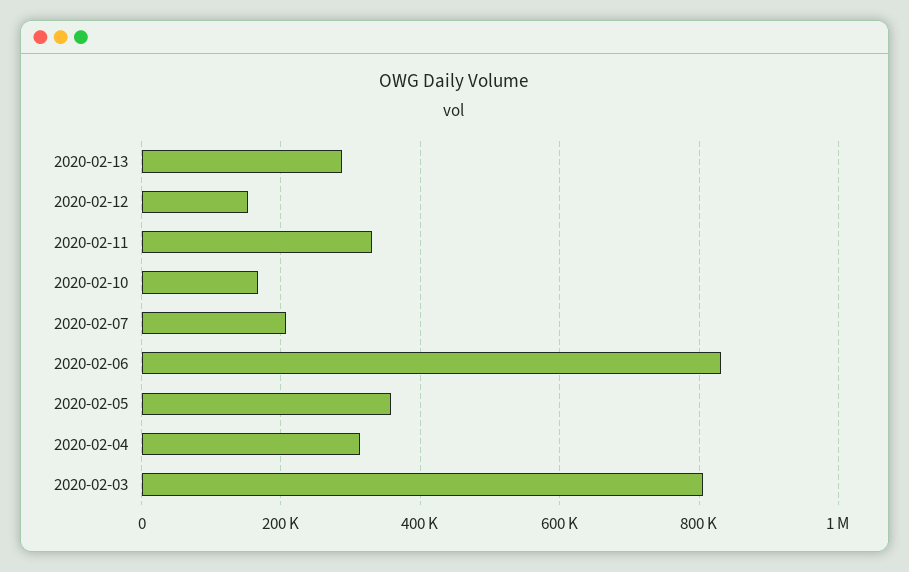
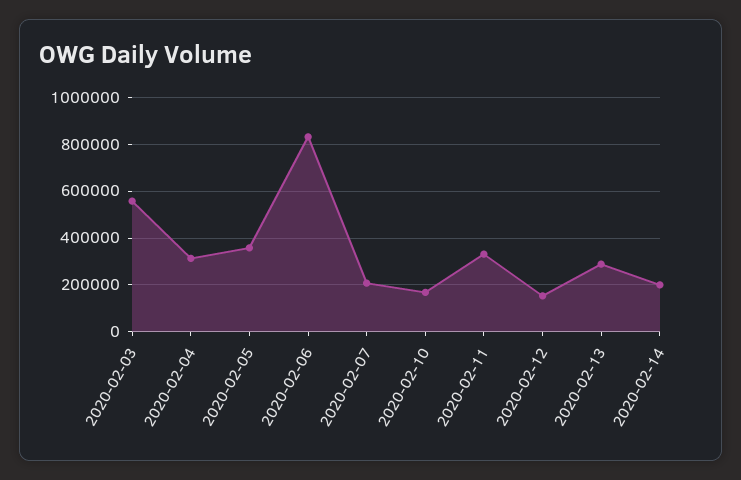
2020-02-03: 800000 -> 550000
2020-02-14: none -> 200000

